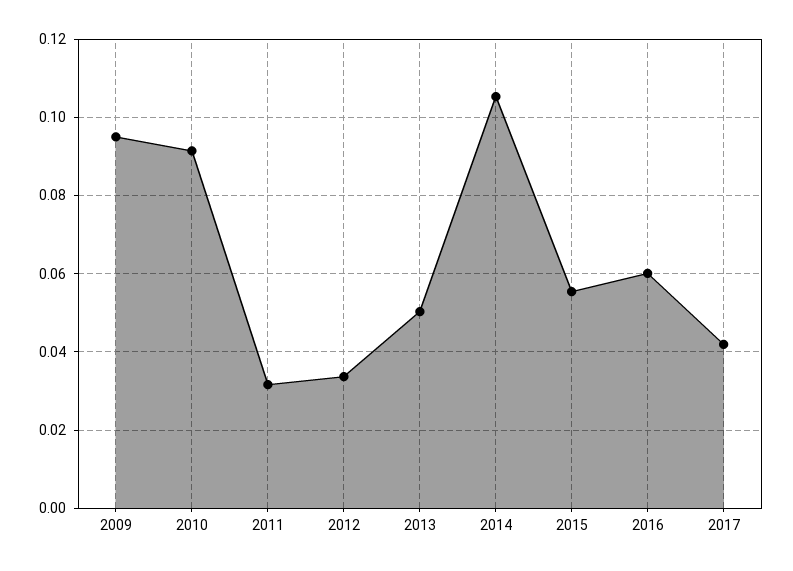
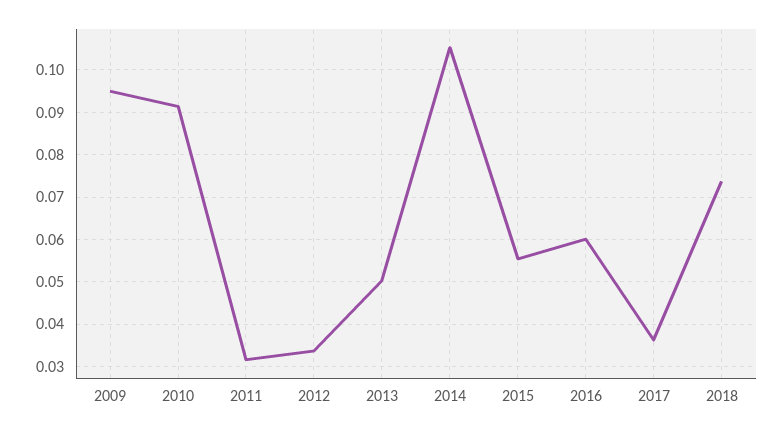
2017: 0.042 -> 0.036
2018: none -> 0.074

